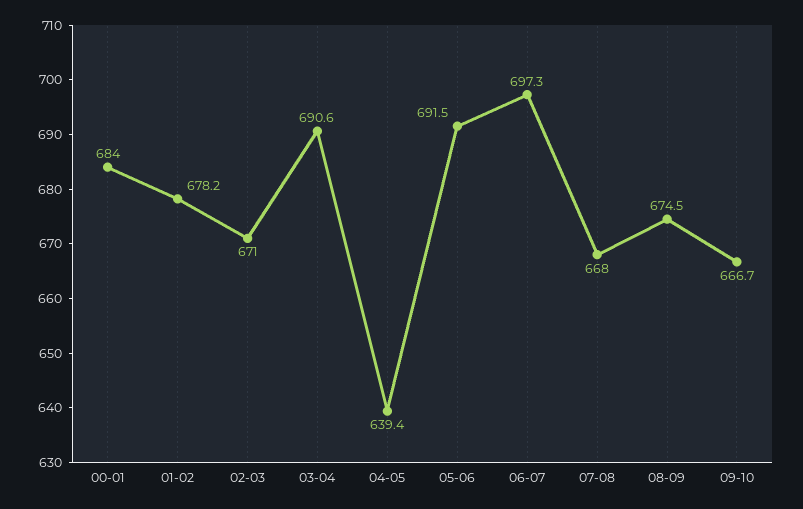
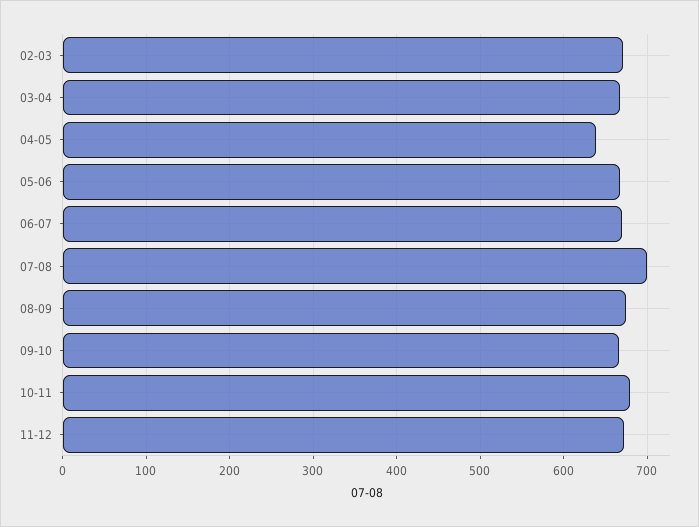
00-01: 684 -> none
01-02: 678.2 -> none
03-04: 690.6 -> 670
05-06: 691.5 -> 670
06-07: 697.3 -> 670
07-08: 668 -> 700
10-11: none -> 680
11-12: none -> 670

